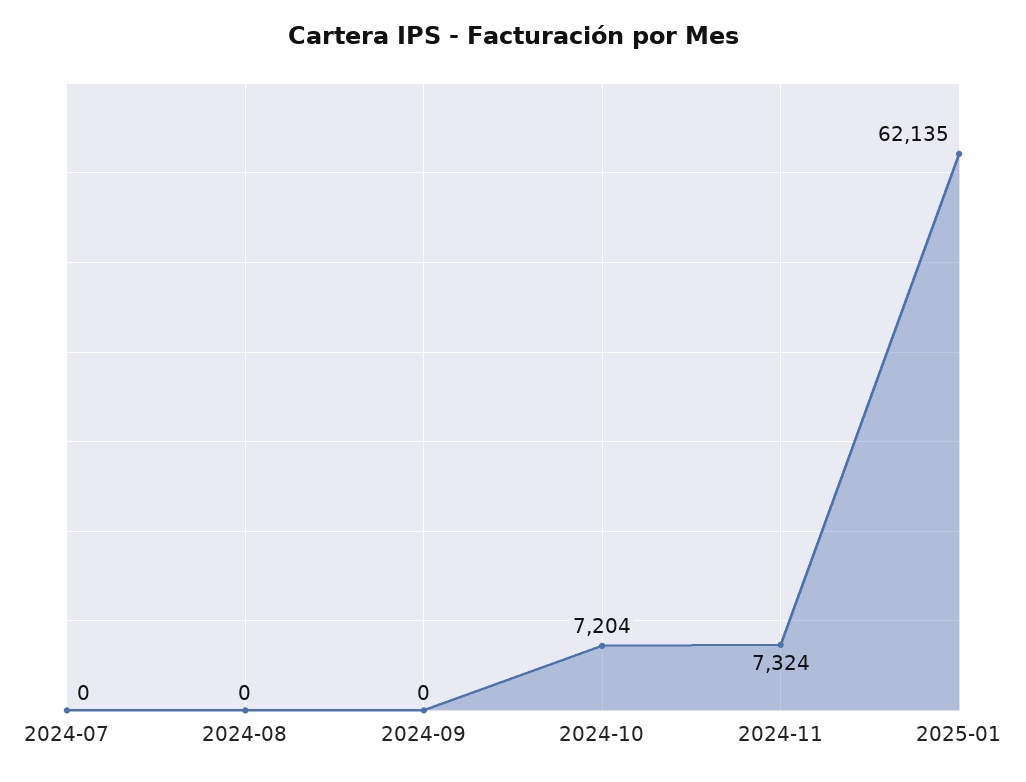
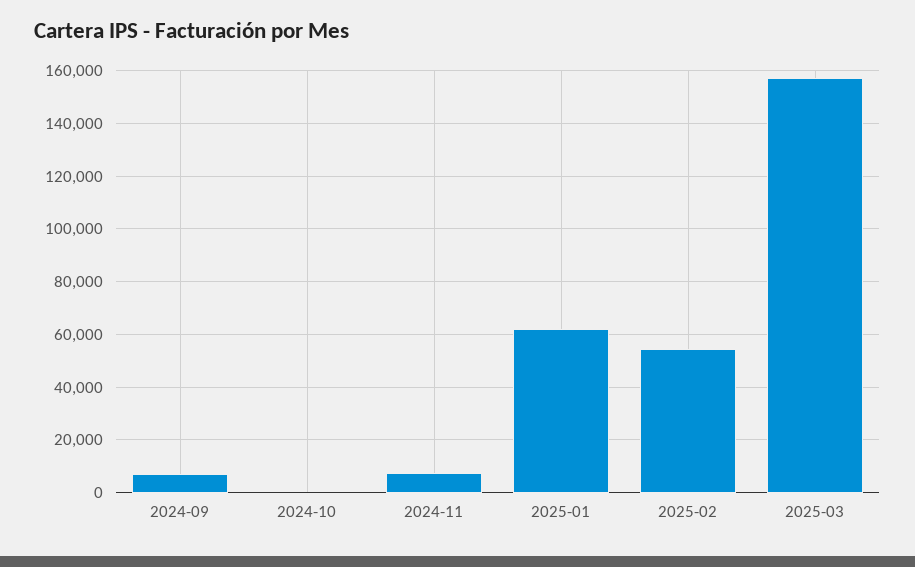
2024-07: 0 -> none
2024-08: 0 -> none
2024-09: 0 -> 7500
2024-10: 7204 -> 0
2025-02: none -> 55000
2025-03: none -> 157500

